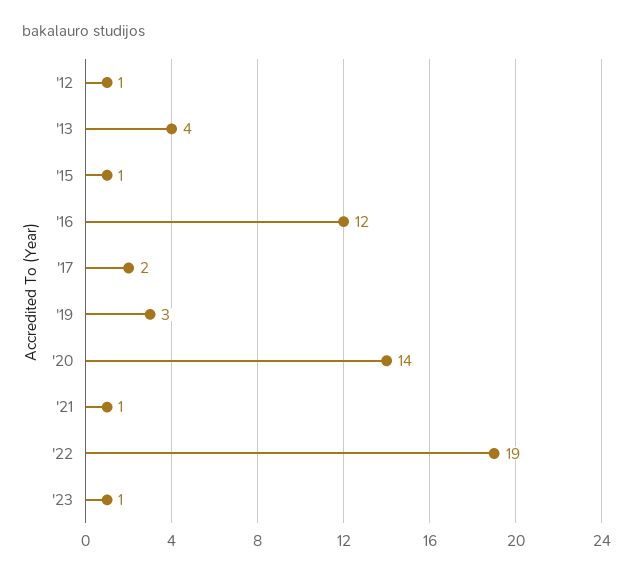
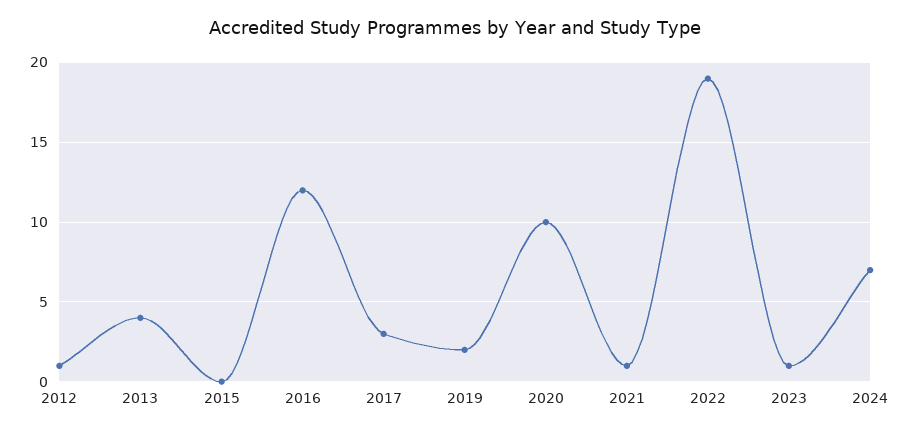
'15: 1 -> 0
'17: 2 -> 3
'19: 3 -> 2
'20: 14 -> 10
2024: none -> 7

